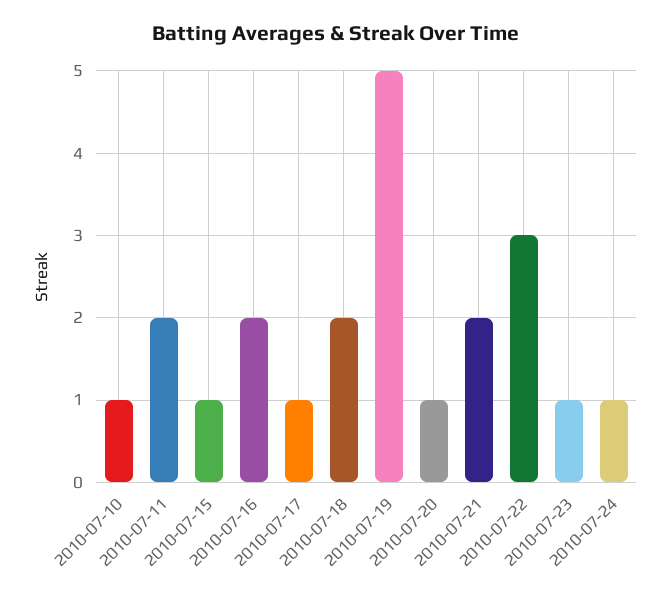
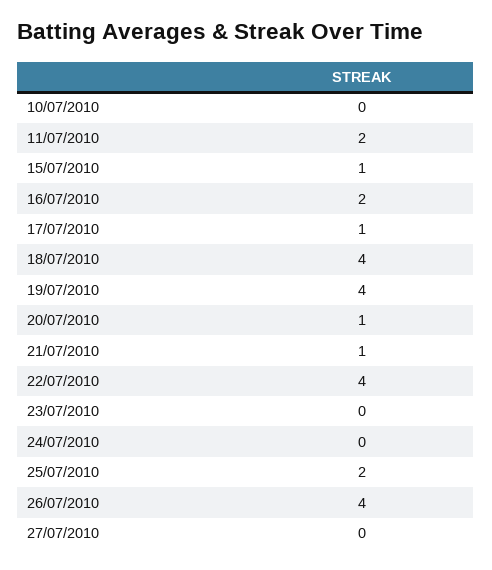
2010-07-10: 1 -> 0
2010-07-18: 2 -> 4
2010-07-19: 5 -> 4
2010-07-21: 2 -> 1
2010-07-22: 3 -> 4
2010-07-23: 1 -> 0
2010-07-24: 1 -> 0
25/07/2010: none -> 2
26/07/2010: none -> 4
27/07/2010: none -> 0

